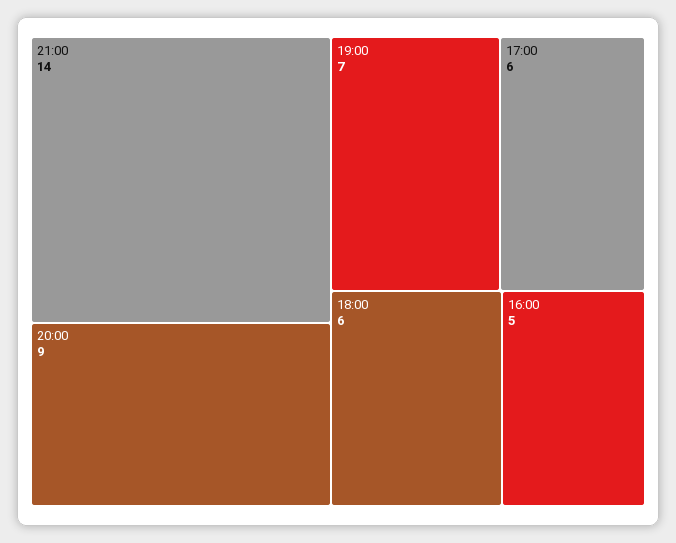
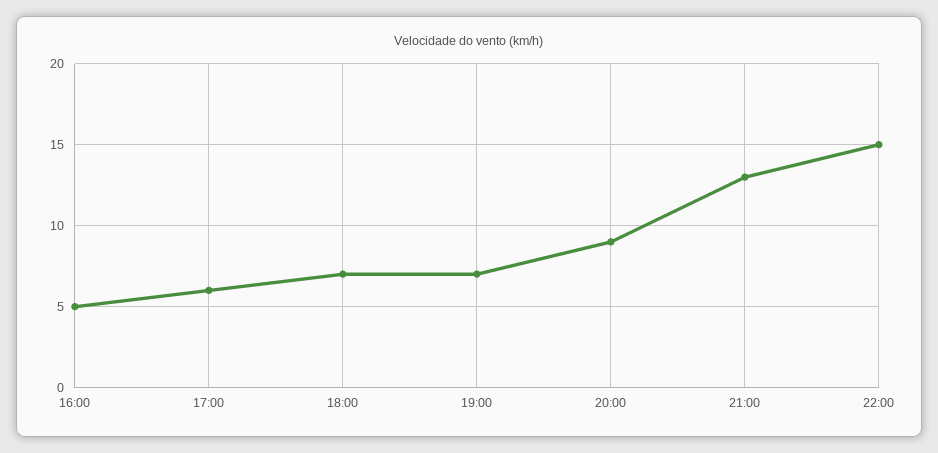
21:00: 14 -> 13
18:00: 6 -> 7
22:00: none -> 15

